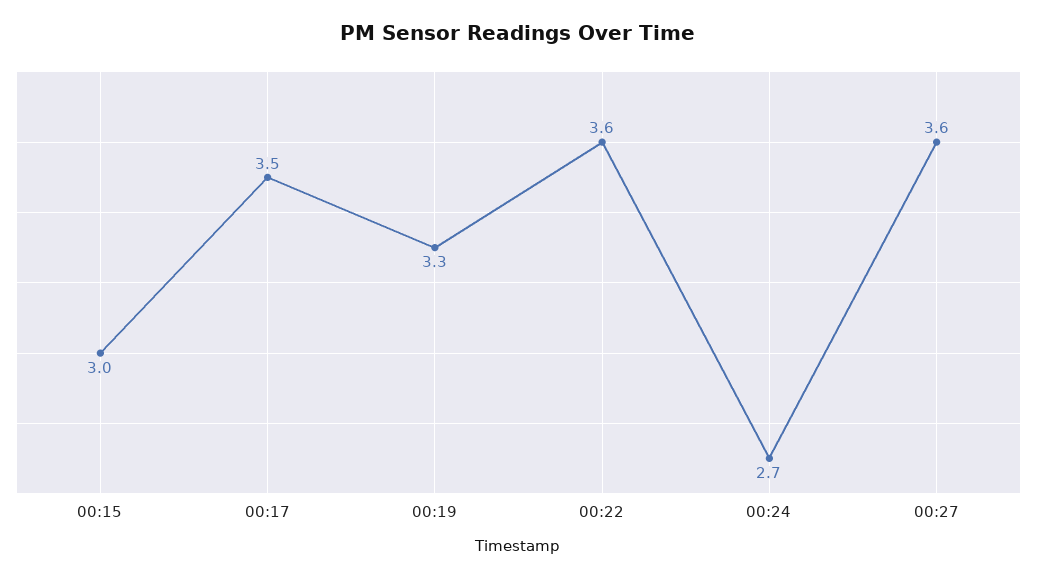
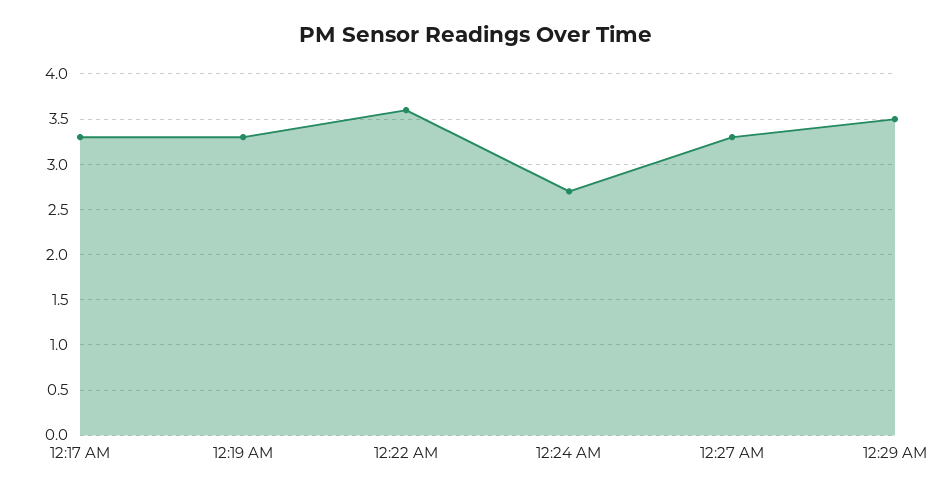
00:15: 3 -> none
00:17: 3.5 -> 3.3
00:27: 3.6 -> 3.3
12:29 AM: none -> 3.5

